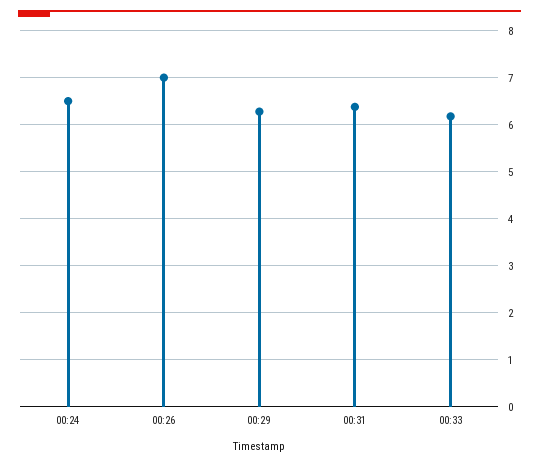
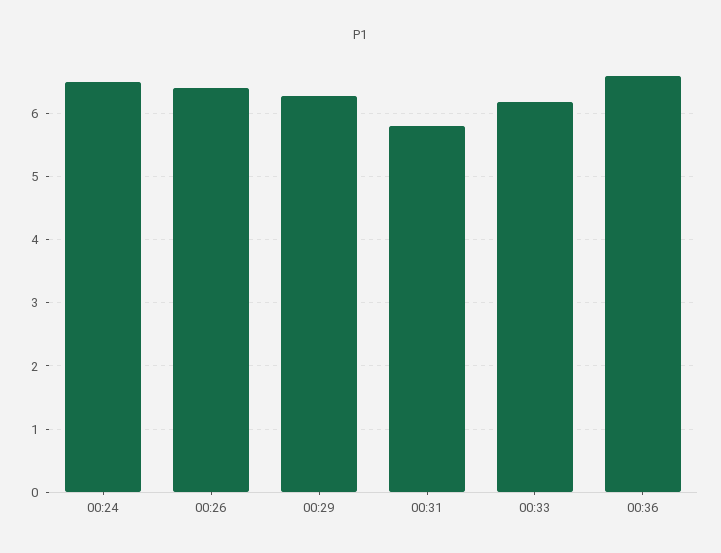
00:26: 7 -> 6.4
00:31: 6.4 -> 5.8
00:36: none -> 6.6

